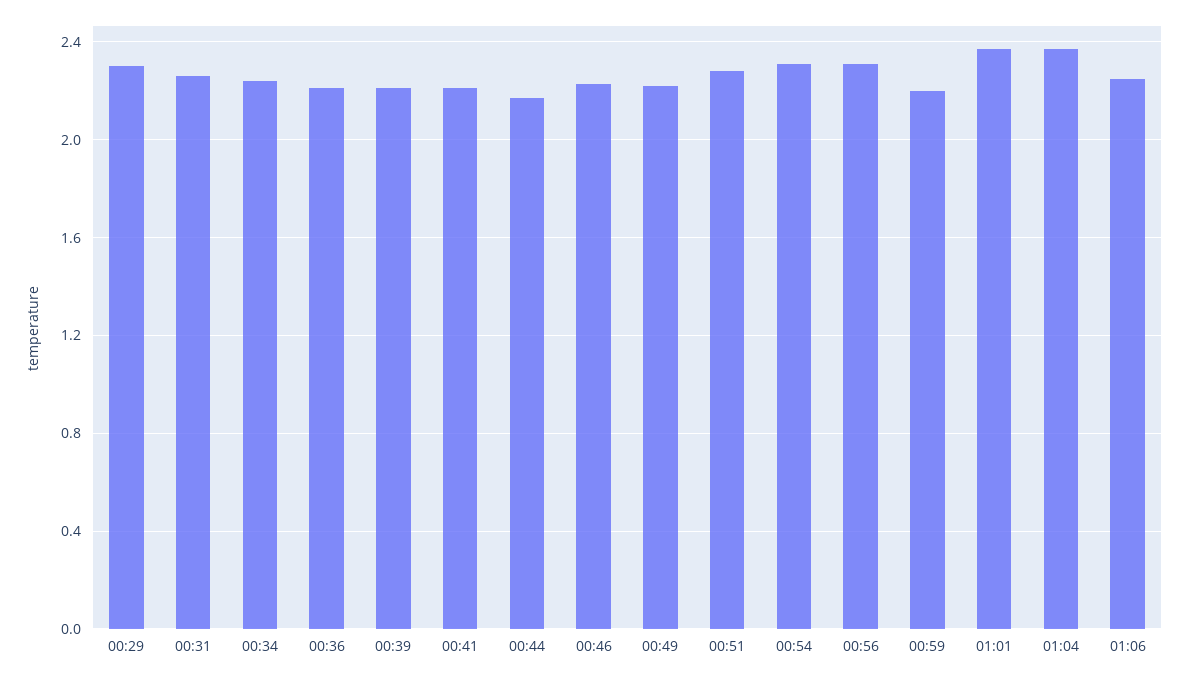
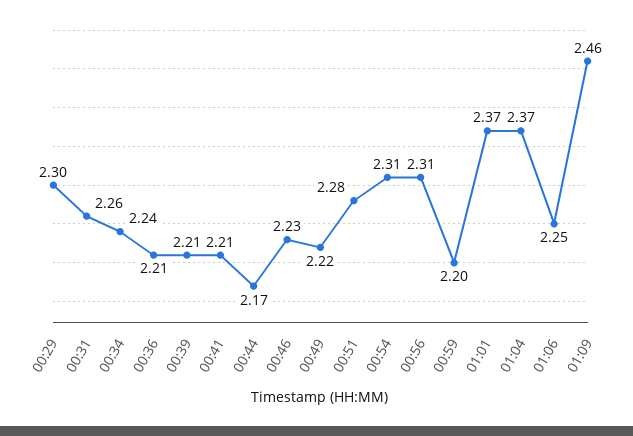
01:09: none -> 2.46

